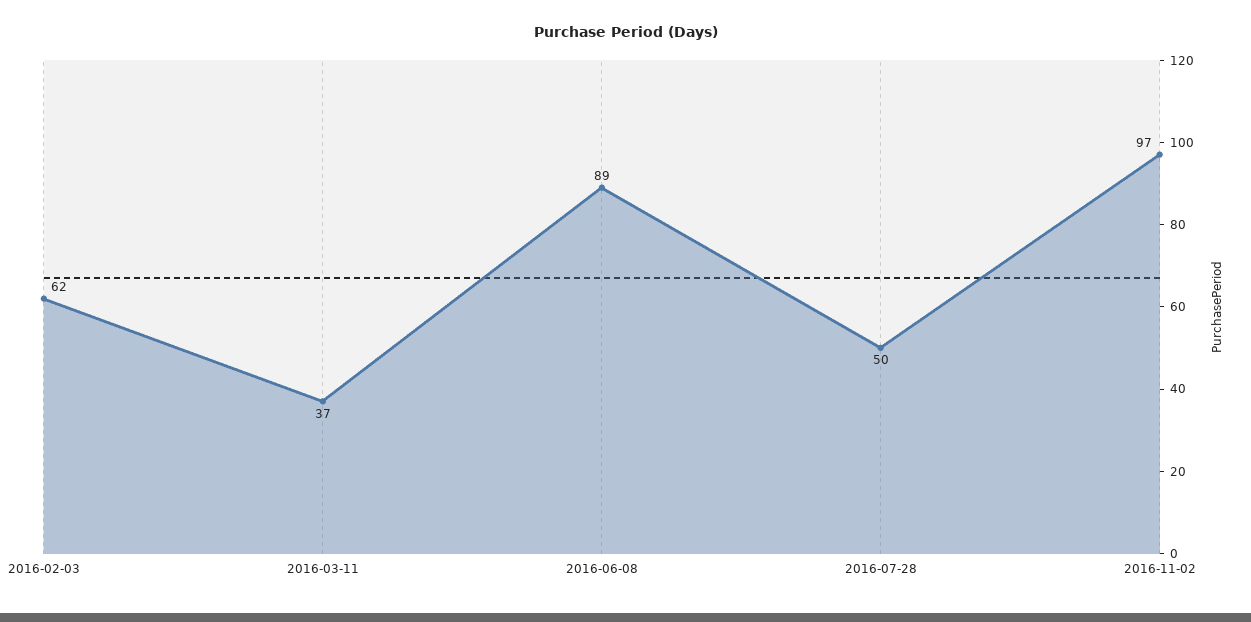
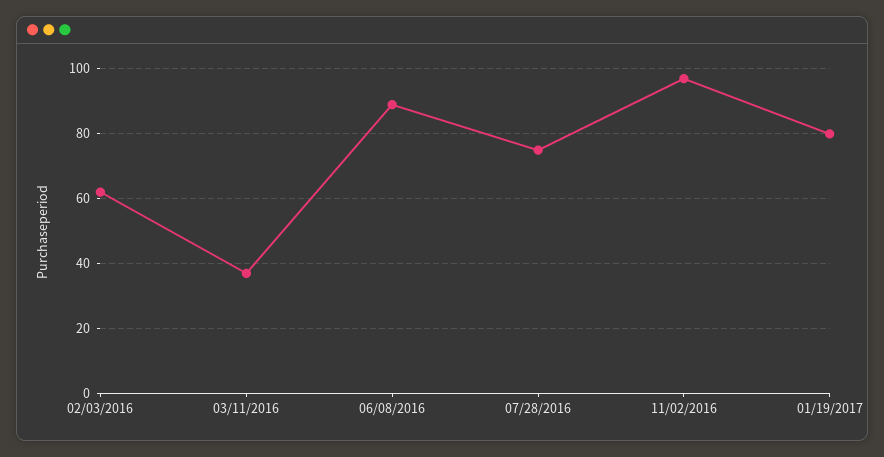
2016-07-28: 50 -> 75
01/19/2017: none -> 80

